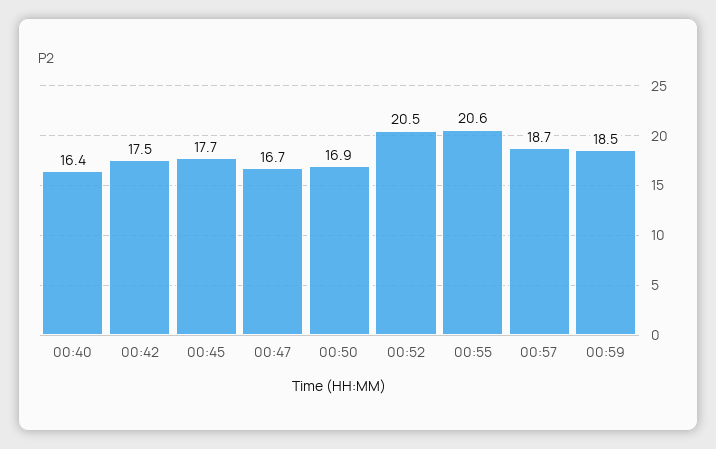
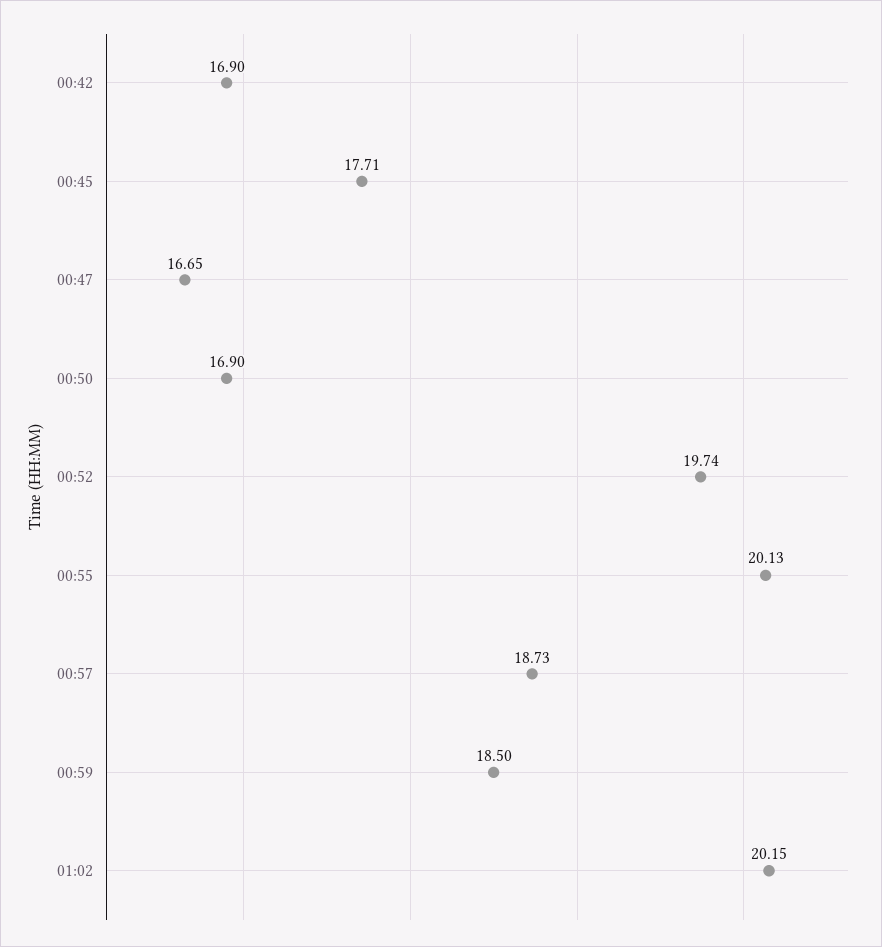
00:40: 16.4 -> none
00:42: 17.5 -> 16.9
00:52: 20.5 -> 19.74
00:55: 20.6 -> 20.13
01:02: none -> 20.15

